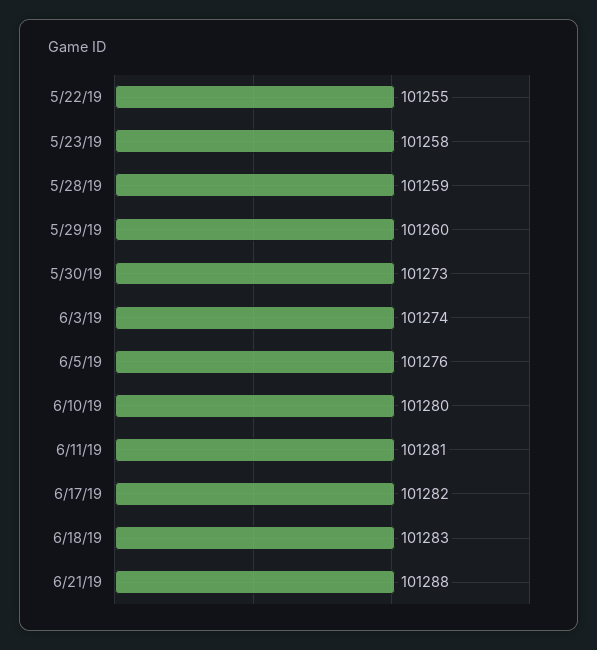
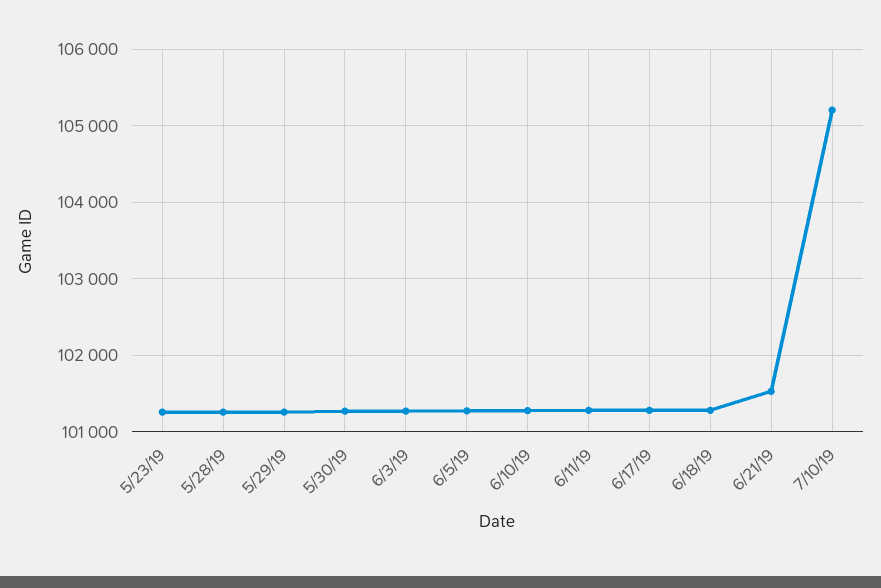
5/22/19: 101255 -> none
6/21/19: 101288 -> 101500
7/10/19: none -> 105200

